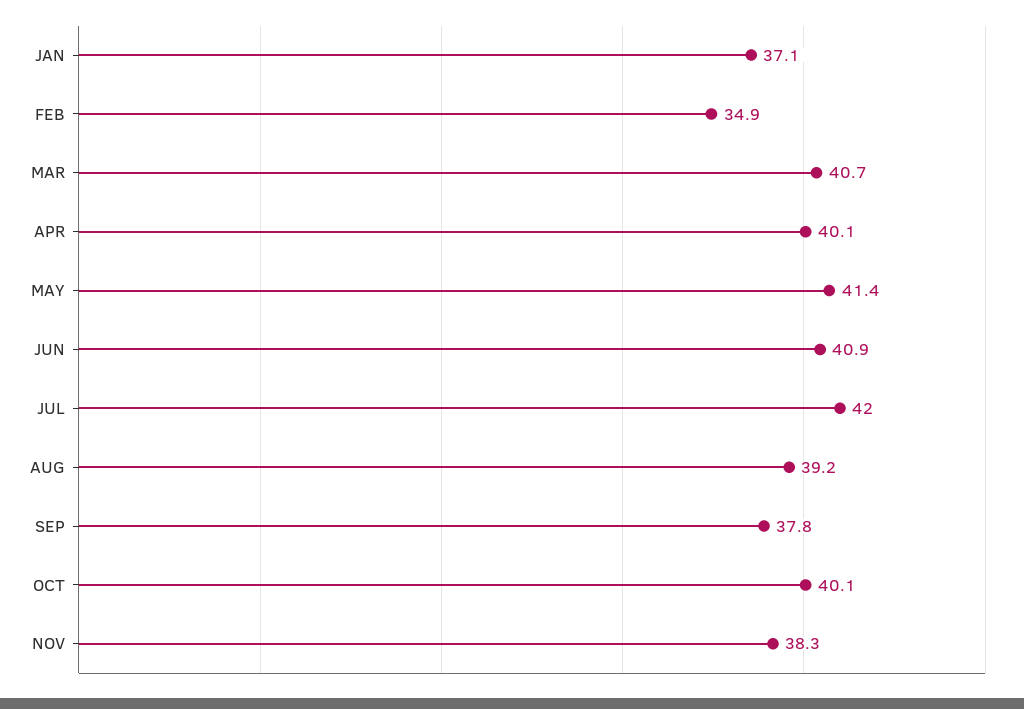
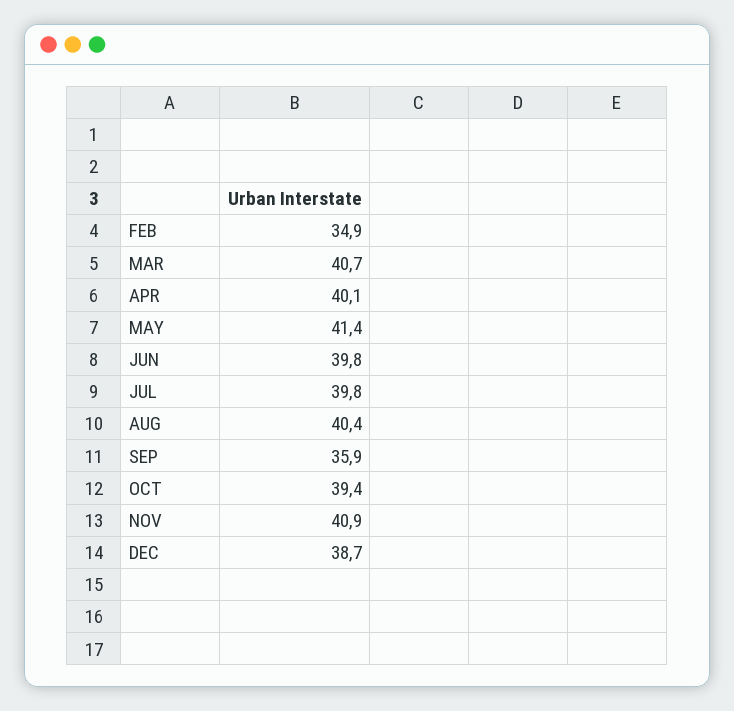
JAN: 37.1 -> none
JUN: 40.9 -> 39.8
JUL: 42 -> 39.8
AUG: 39.2 -> 40.4
SEP: 37.8 -> 35.9
OCT: 40.1 -> 39.4
NOV: 38.3 -> 40.9
DEC: none -> 38.7

